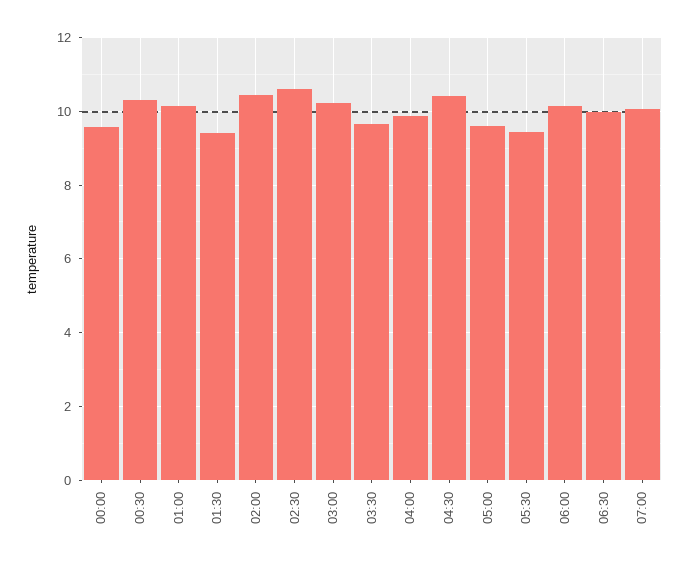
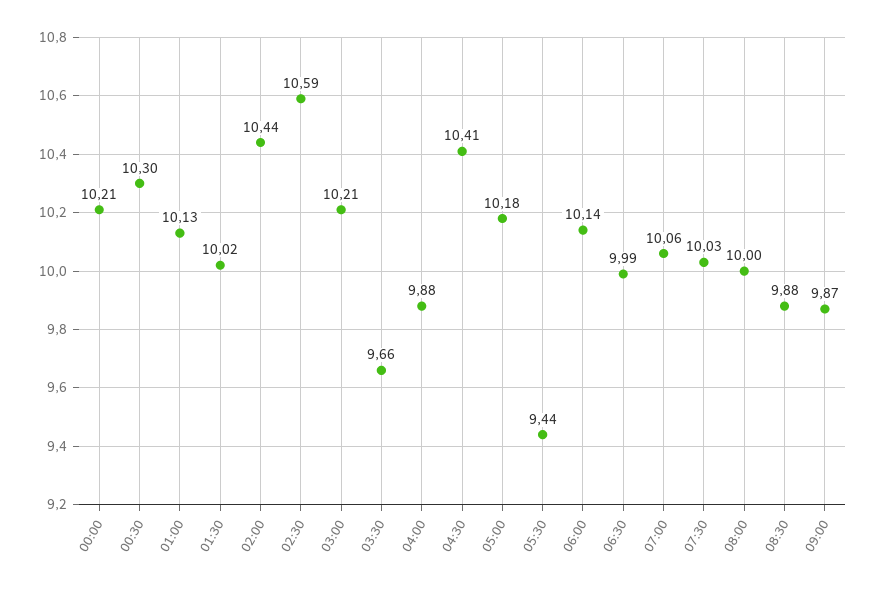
00:00: 9.6 -> 10.21
01:30: 9.4 -> 10.02
05:00: 9.6 -> 10.18
07:30: none -> 10.03
08:00: none -> 10
08:30: none -> 9.88
09:00: none -> 9.87

